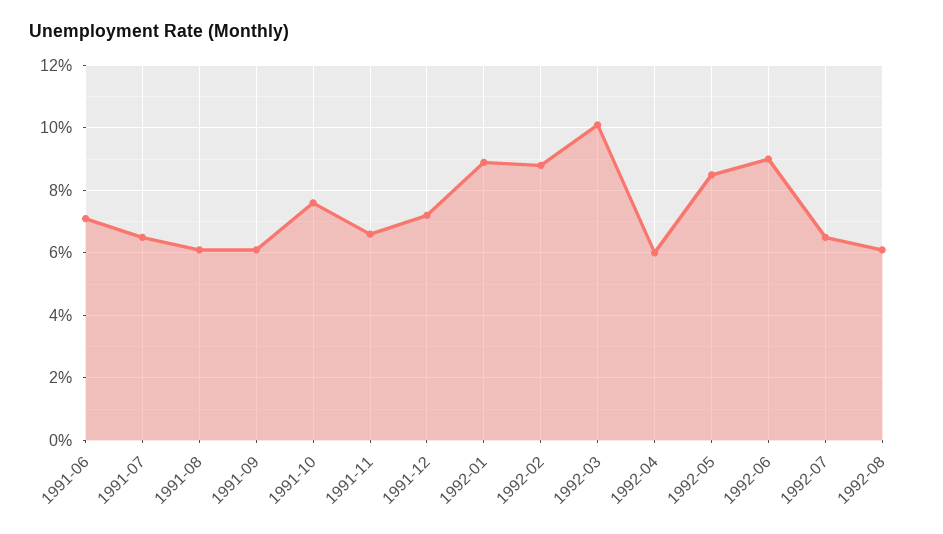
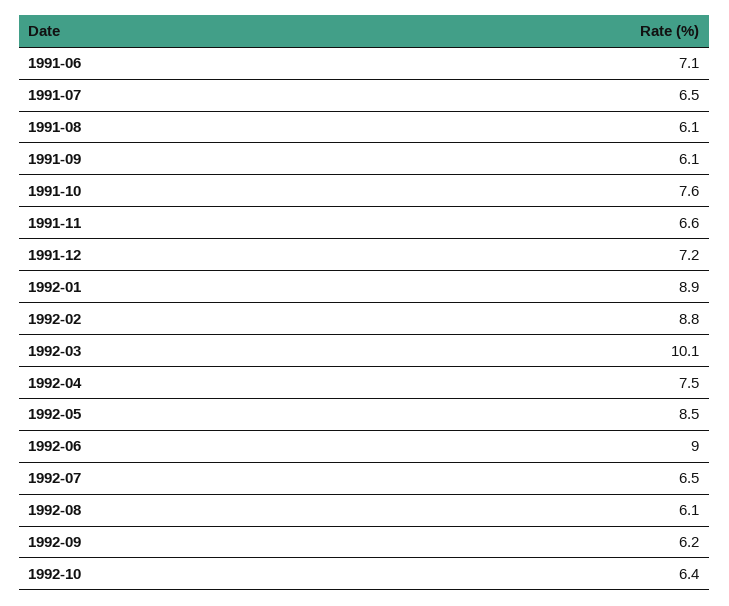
1992-04: 6 -> 7.5
1992-09: none -> 6.2
1992-10: none -> 6.4

